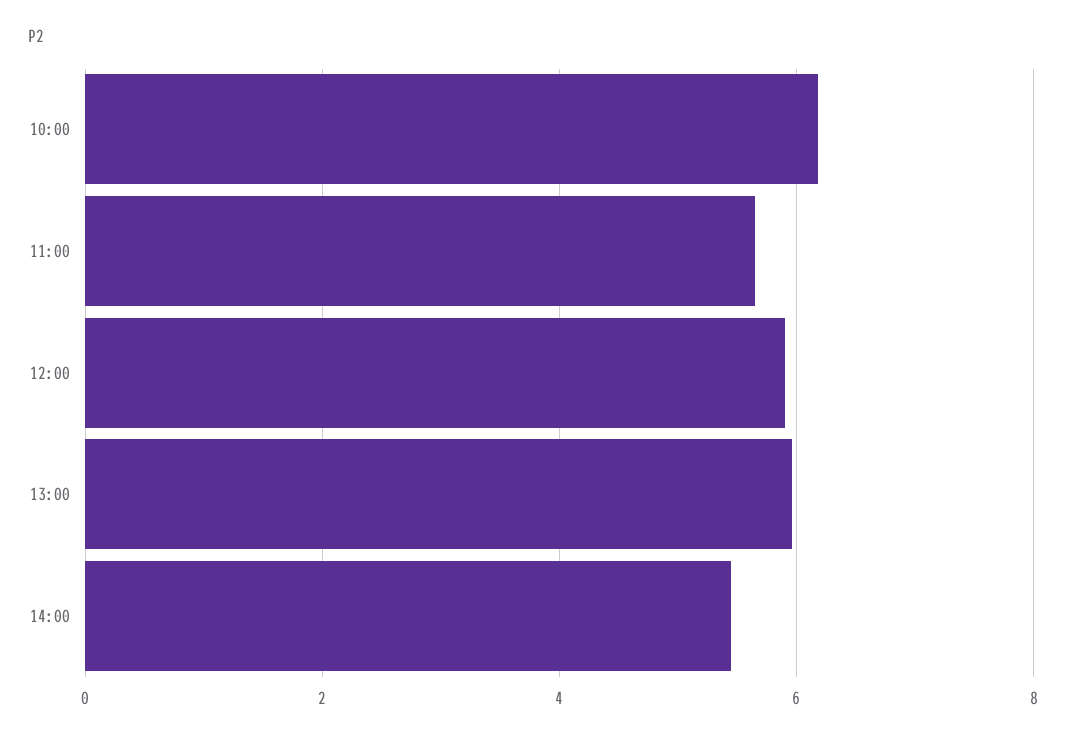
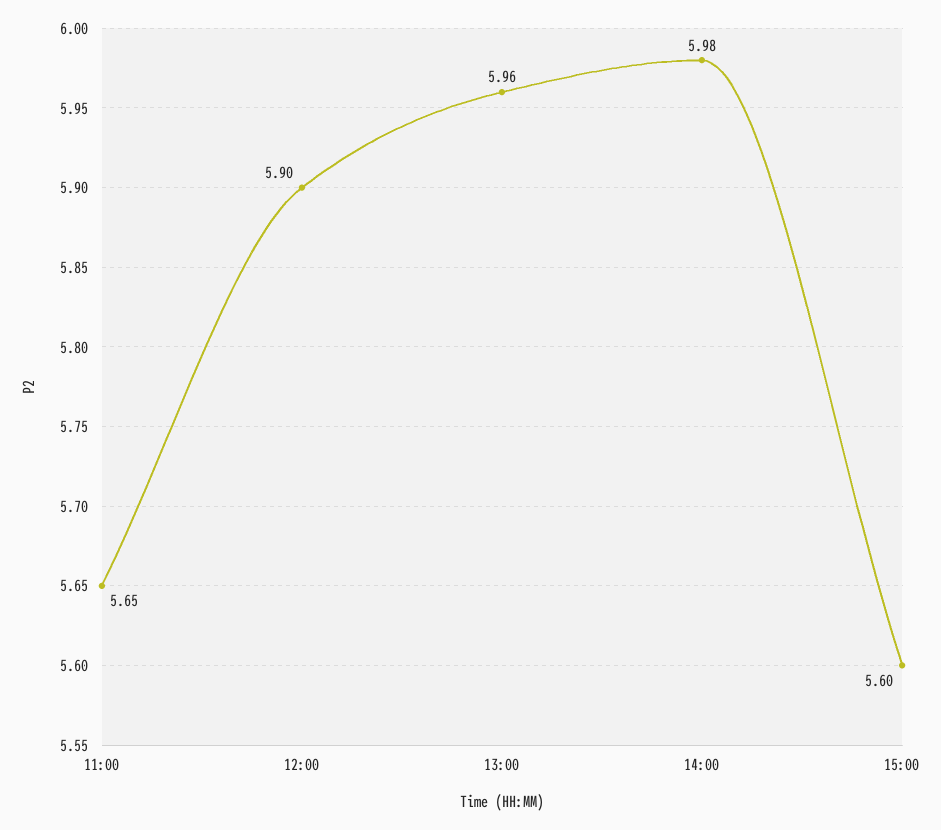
10:00: 6.2 -> none
14:00: 5.4 -> 5.98
15:00: none -> 5.6

